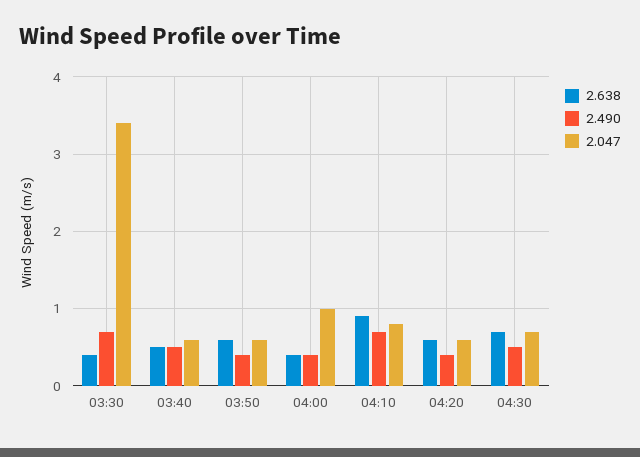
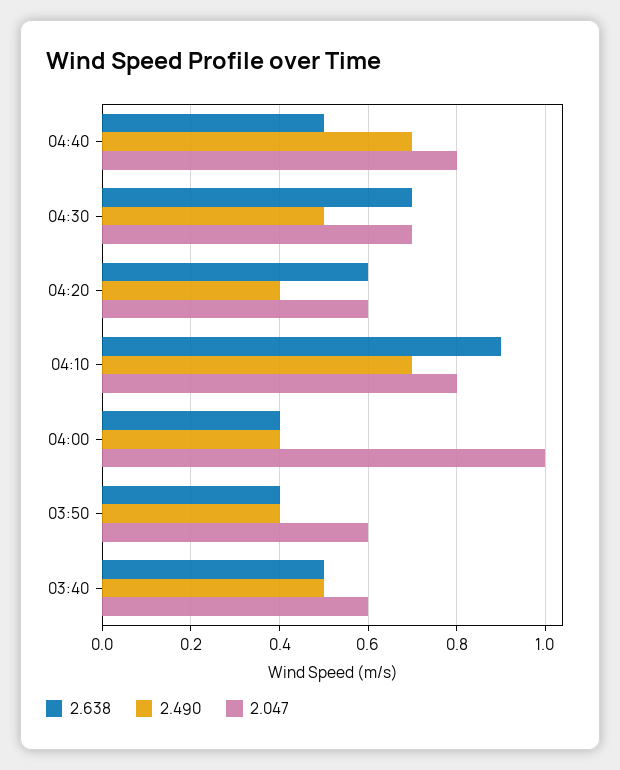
2.638, 03:30: 0.4 -> none
2.490, 03:30: 0.7 -> none
2.047, 03:30: 3.4 -> none
2.638, 03:50: 0.6 -> 0.4
2.638, 04:40: none -> 0.5
2.490, 04:40: none -> 0.7
2.047, 04:40: none -> 0.8

